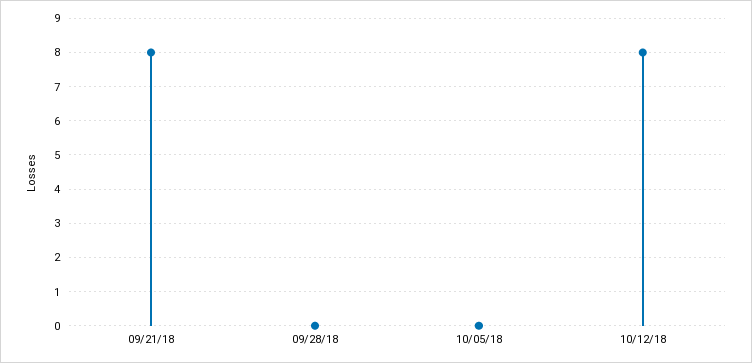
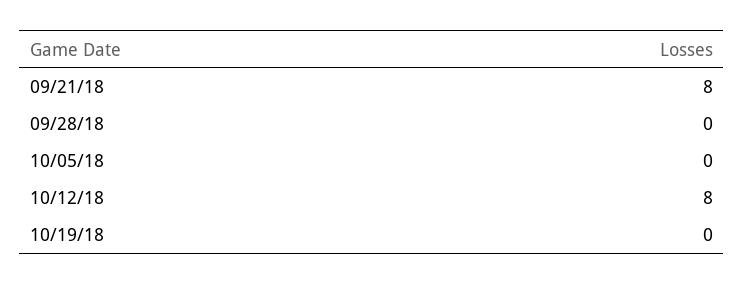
10/19/18: none -> 0

